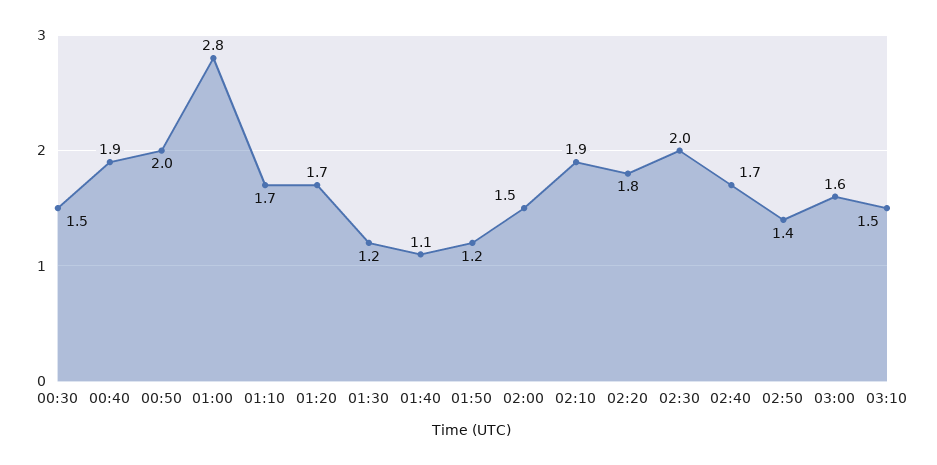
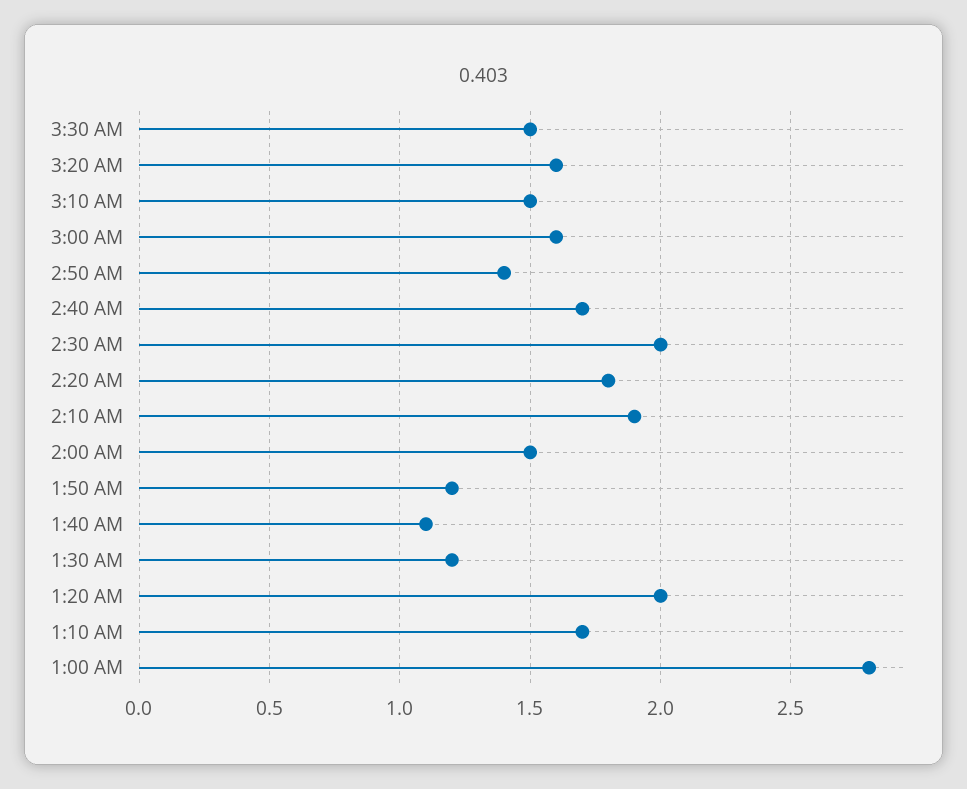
00:30: 1.5 -> none
00:40: 1.9 -> none
00:50: 2 -> none
01:20: 1.7 -> 2
3:30 AM: none -> 1.5
3:20 AM: none -> 1.6

